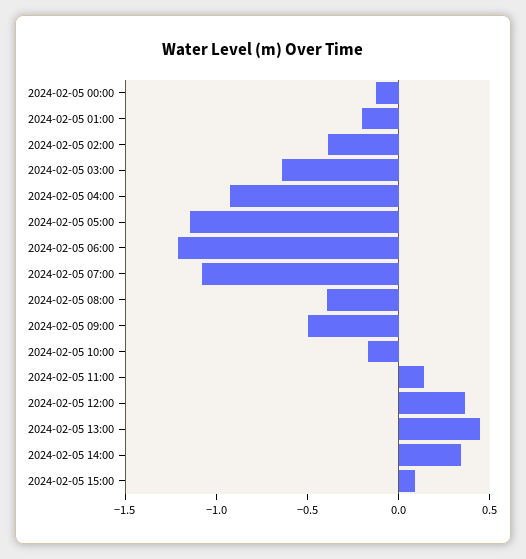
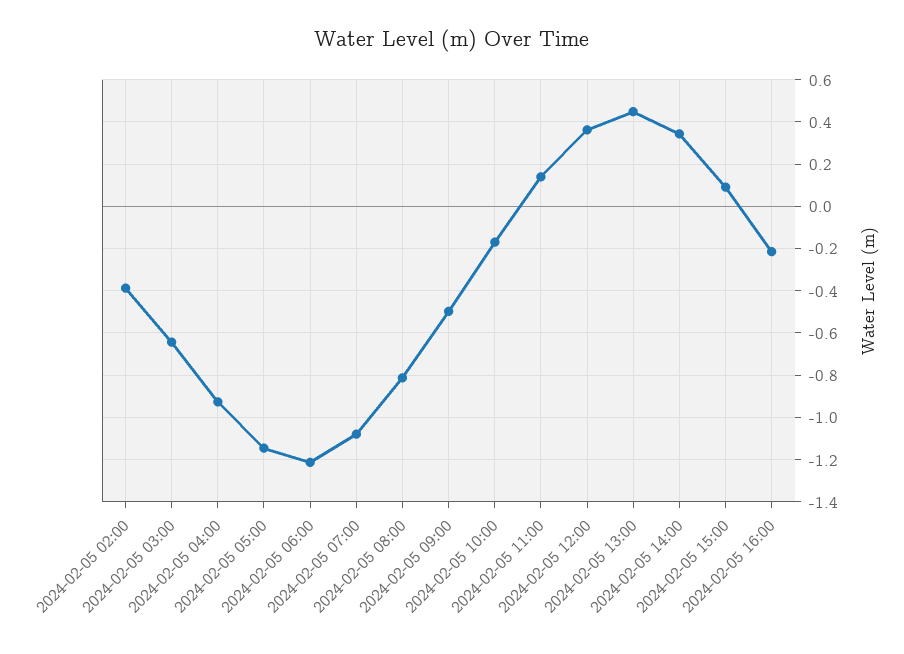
2024-02-05 00:00: -0.1 -> none
2024-02-05 01:00: -0.2 -> none
2024-02-05 08:00: -0.4 -> -0.8
2024-02-05 16:00: none -> -0.2

